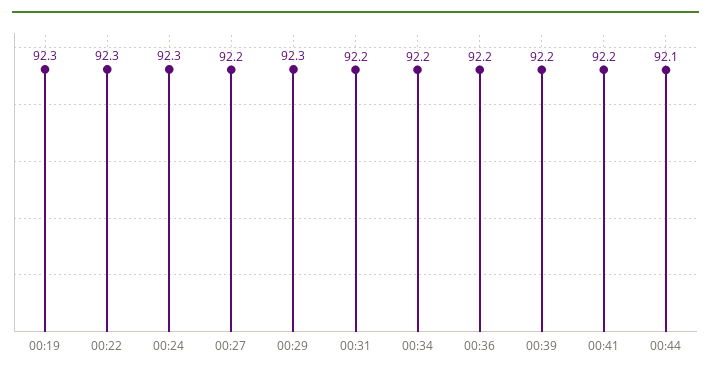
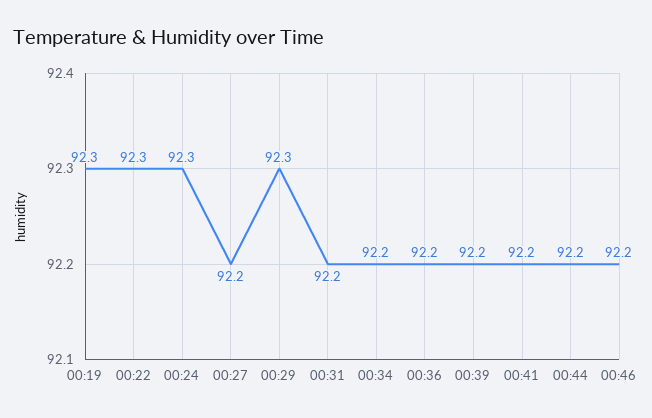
00:44: 92.1 -> 92.2
00:46: none -> 92.2

